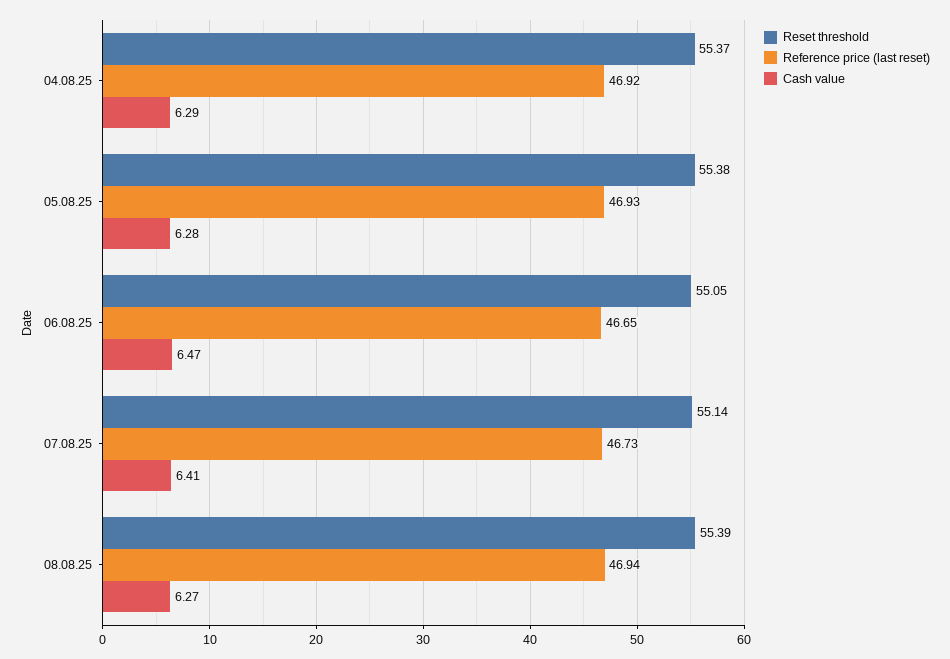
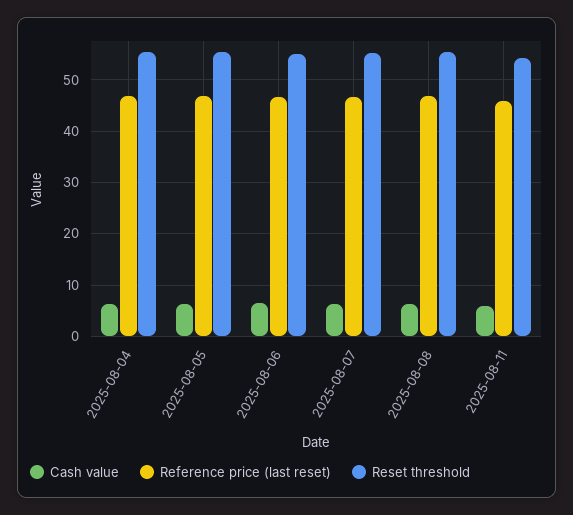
Cash value, 2025-08-11: none -> 6
Reference price (last reset), 2025-08-11: none -> 46
Reset threshold, 2025-08-11: none -> 54

